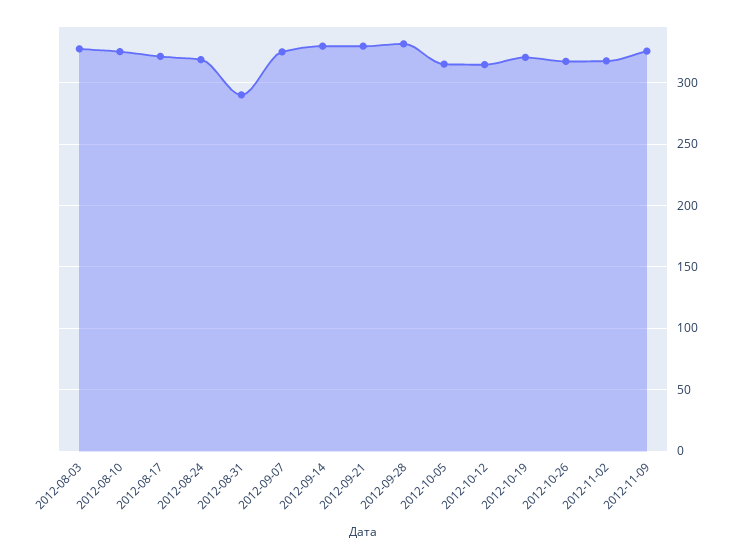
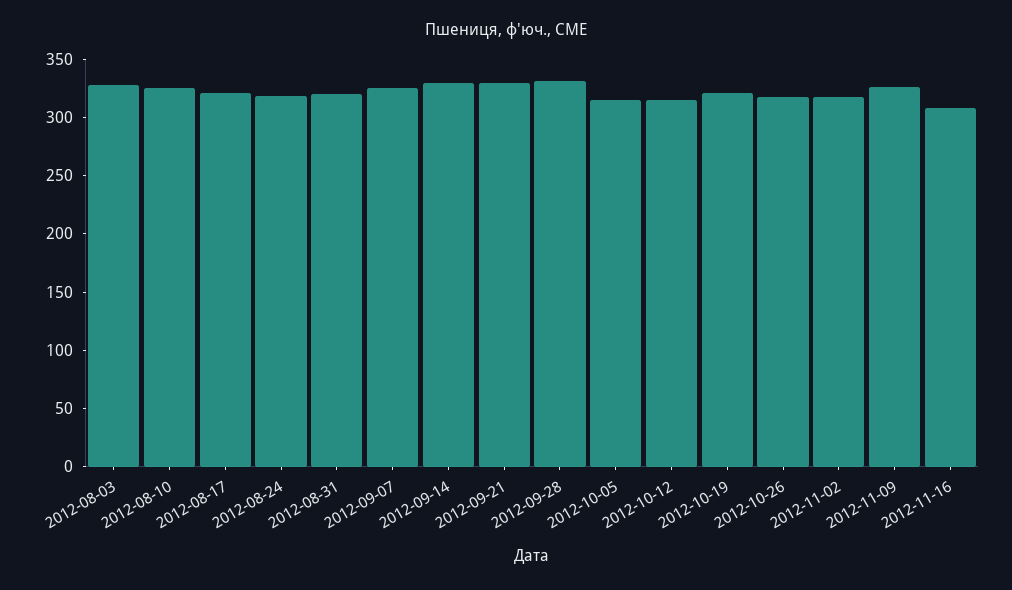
2012-08-31: 290 -> 320
2012-11-16: none -> 310

